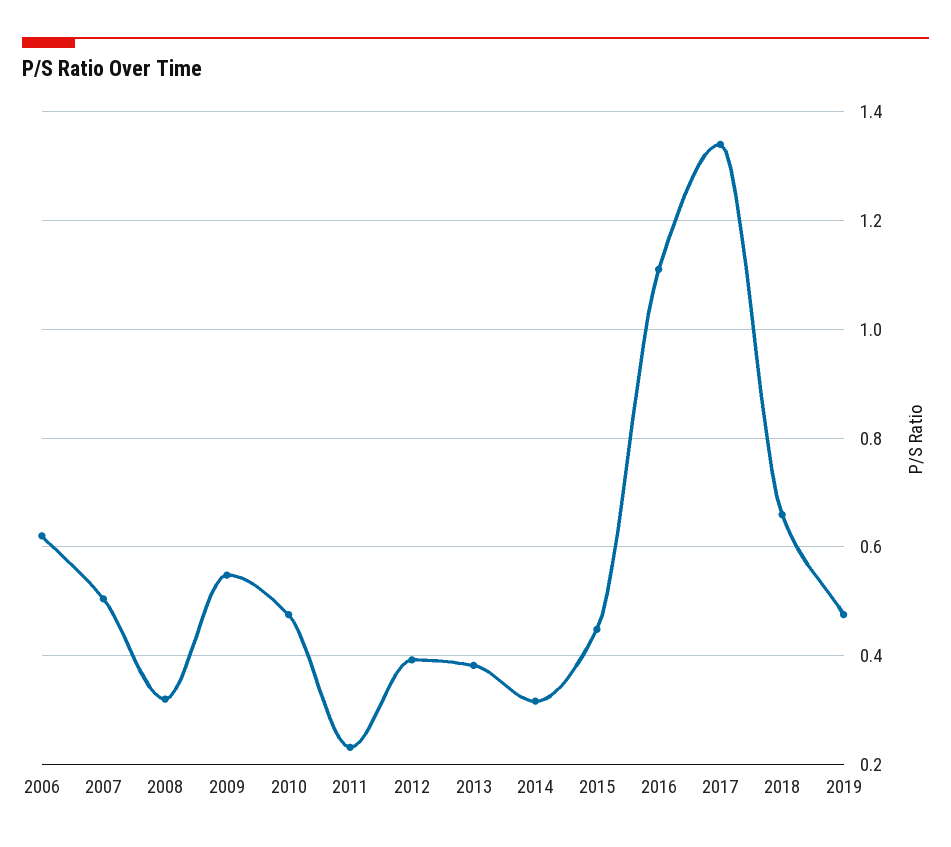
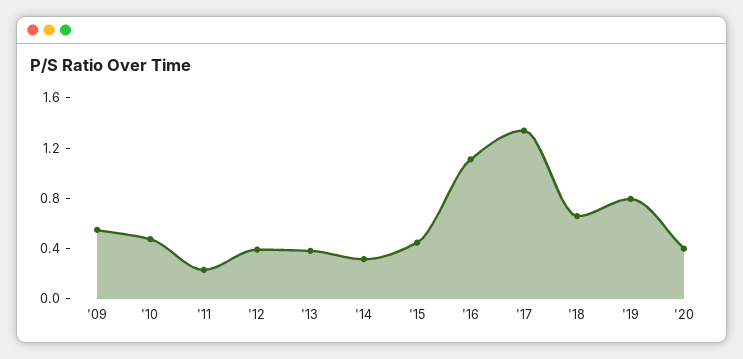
2006: 0.62 -> none
2007: 0.5 -> none
2008: 0.32 -> none
2019: 0.48 -> 0.8
'20: none -> 0.4

